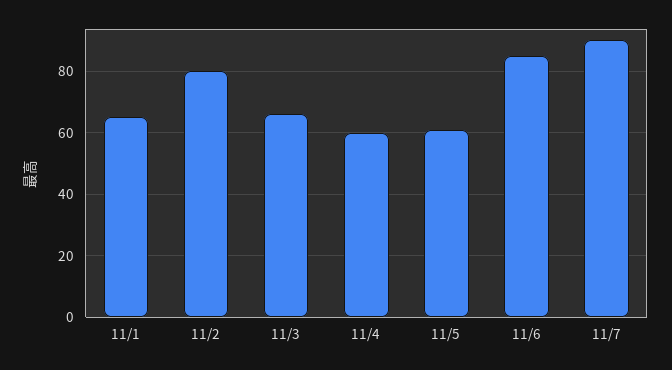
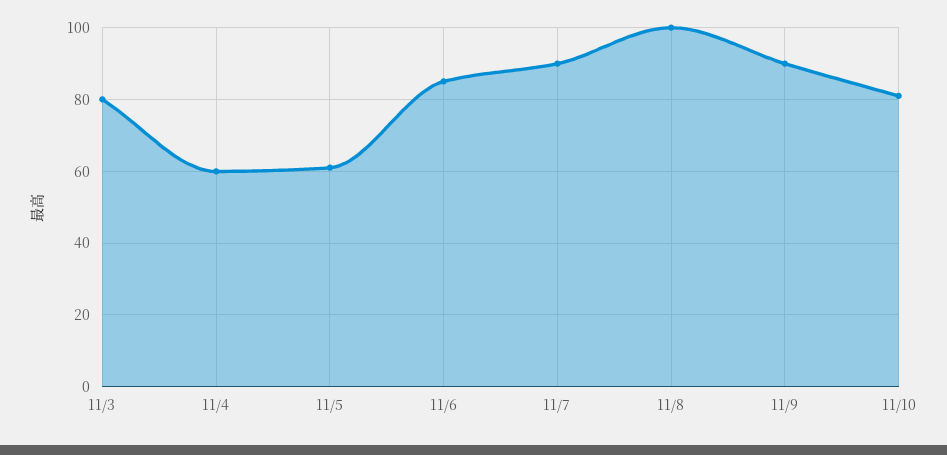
11/1: 65 -> none
11/2: 80 -> none
11/3: 65 -> 80
11/8: none -> 100
11/9: none -> 90
11/10: none -> 80

